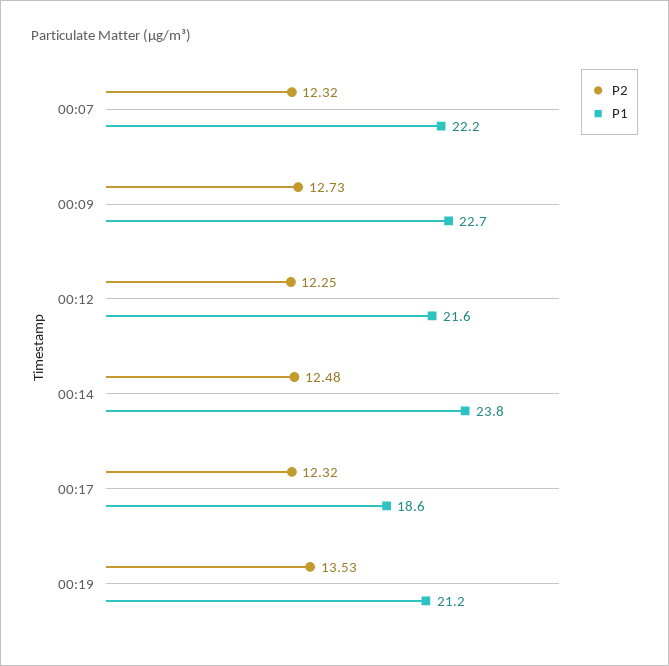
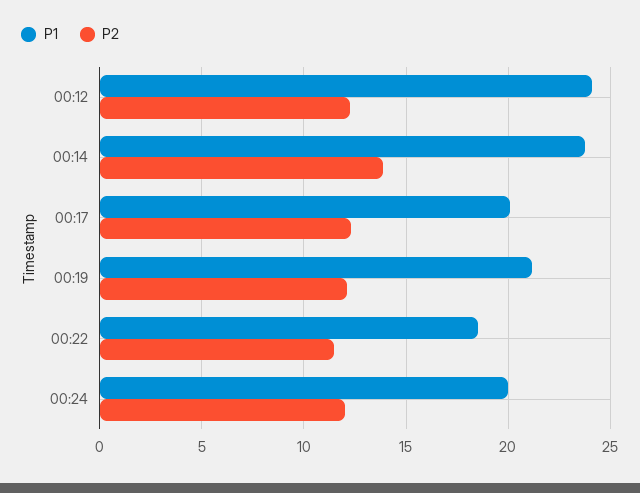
P2, 00:07: 12.32 -> none
P1, 00:07: 22.2 -> none
P2, 00:09: 12.73 -> none
P1, 00:09: 22.7 -> none
P1, 00:12: 21.6 -> 24
P2, 00:14: 12.48 -> 14
P1, 00:17: 18.6 -> 20
P2, 00:19: 13.53 -> 12
P1, 00:22: none -> 18.5
P2, 00:22: none -> 11.5
P1, 00:24: none -> 20
P2, 00:24: none -> 12

